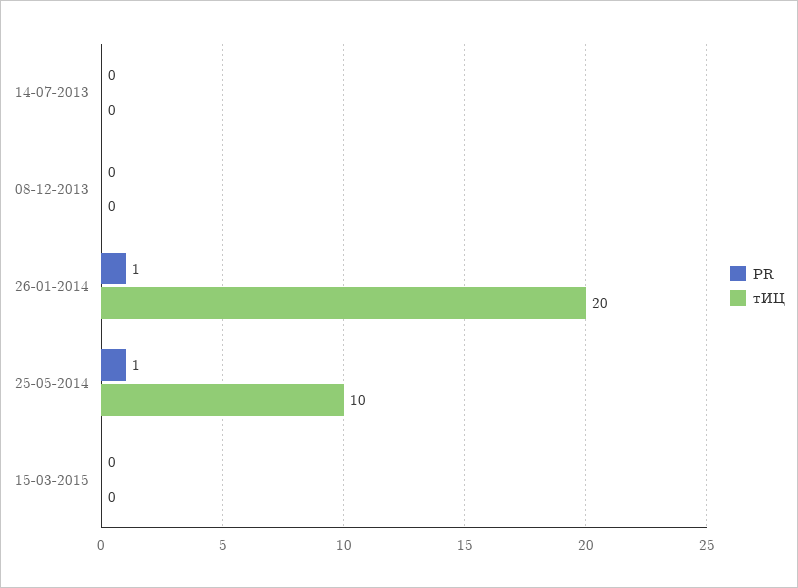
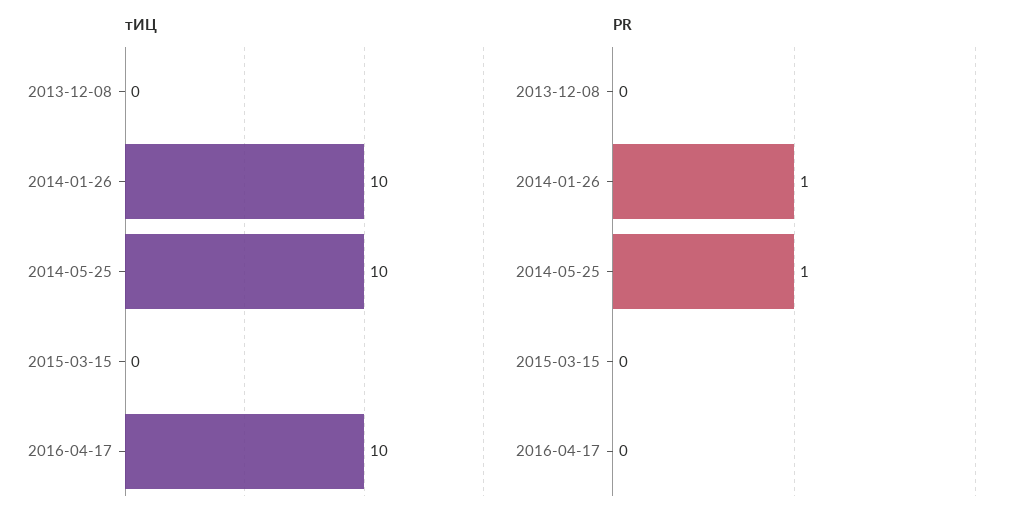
PR, 14-07-2013: 0 -> none
тИЦ, 14-07-2013: 0 -> none
тИЦ, 26-01-2014: 20 -> 10
тИЦ, 2016-04-17: none -> 10
PR, 2016-04-17: none -> 0

